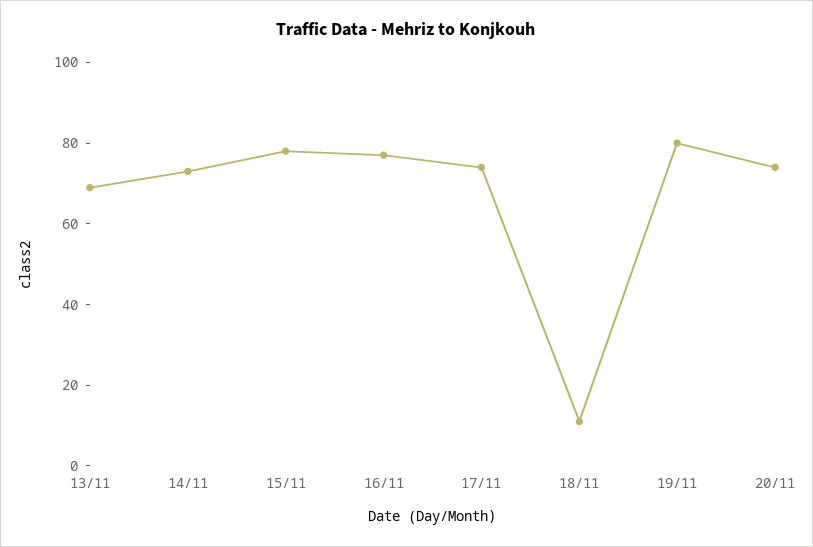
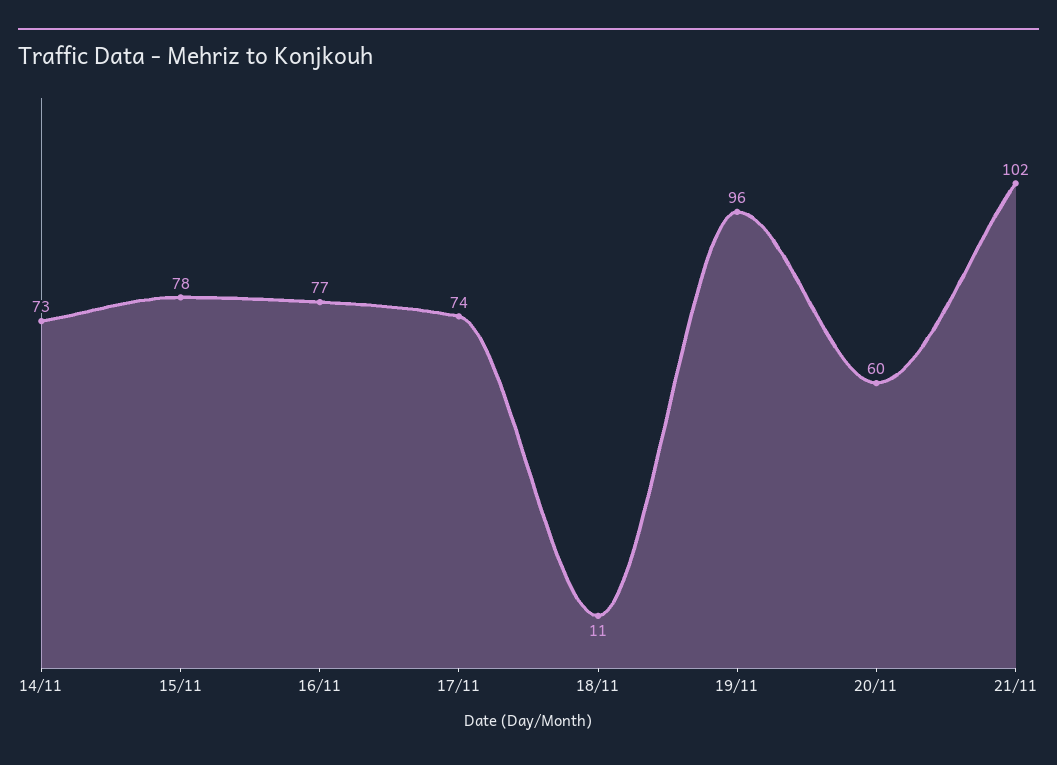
13/11: 70 -> none
19/11: 80 -> 96
20/11: 75 -> 60
21/11: none -> 102

